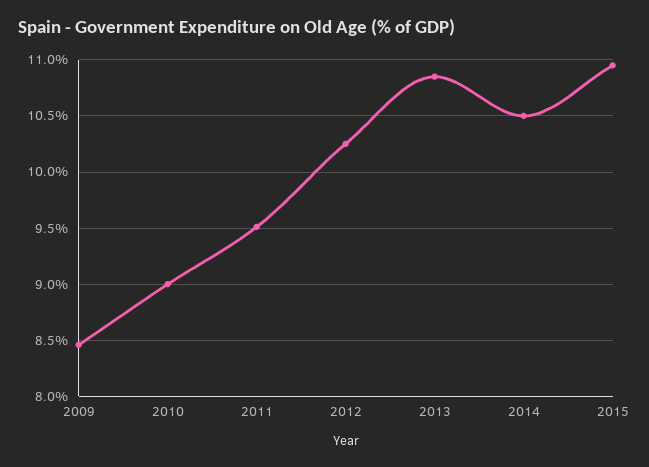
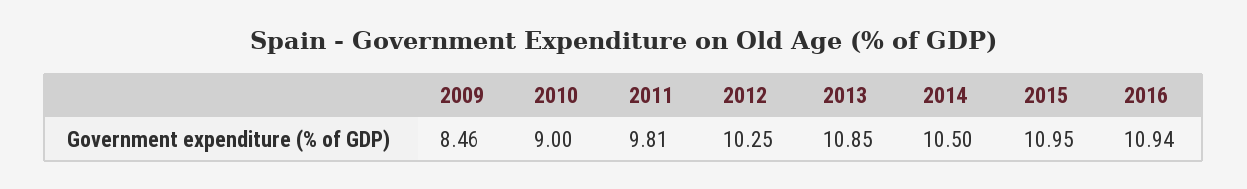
2011: 9.5 -> 9.81
2016: none -> 10.94

